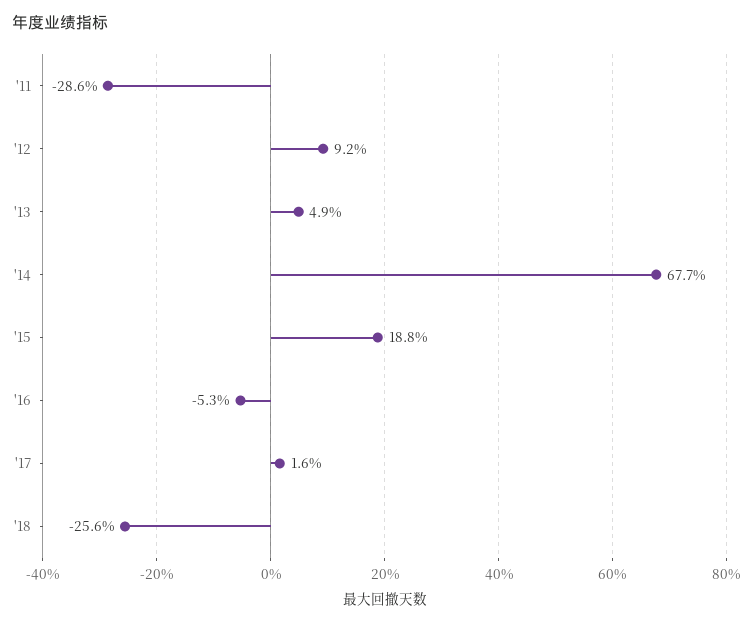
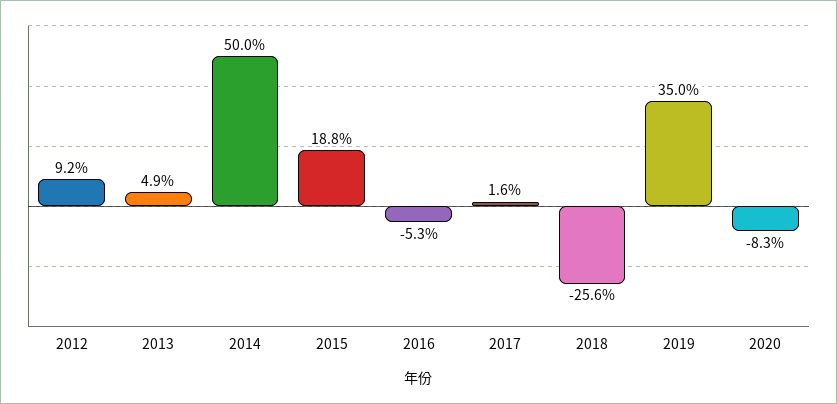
'11: -28.6 -> none
'14: 67.7 -> 50
2019: none -> 35
2020: none -> -8.3

